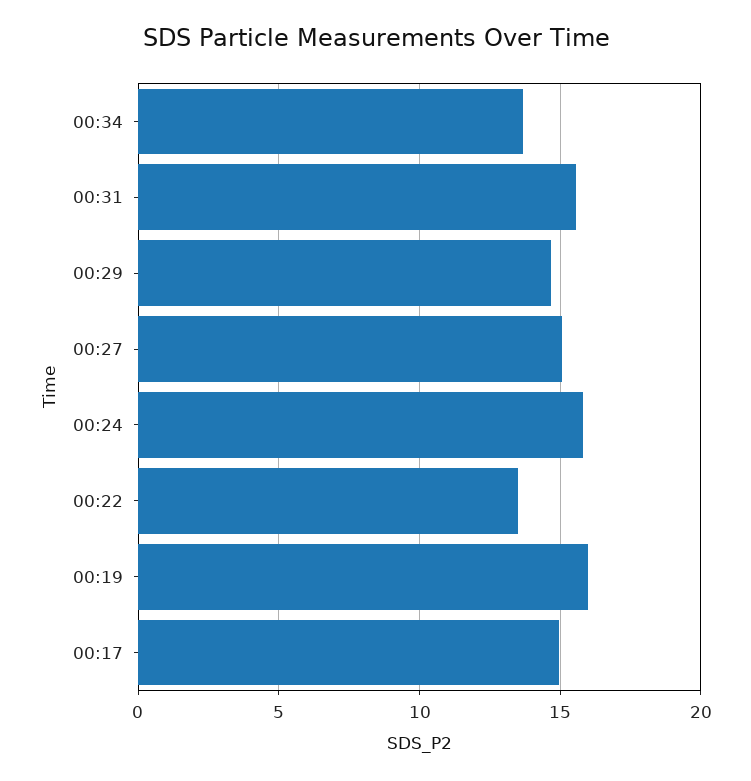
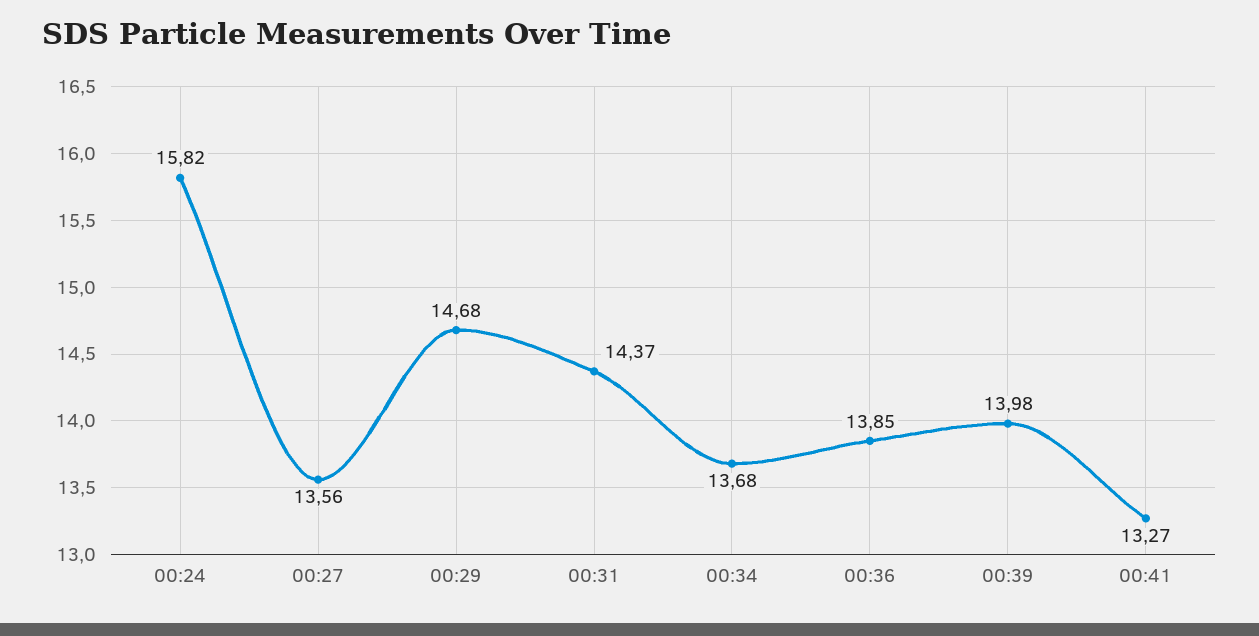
00:31: 15.5 -> 14.37
00:27: 15 -> 13.56
00:22: 13.5 -> none
00:19: 16 -> none
00:17: 15 -> none
00:36: none -> 13.85
00:39: none -> 13.98
00:41: none -> 13.27

